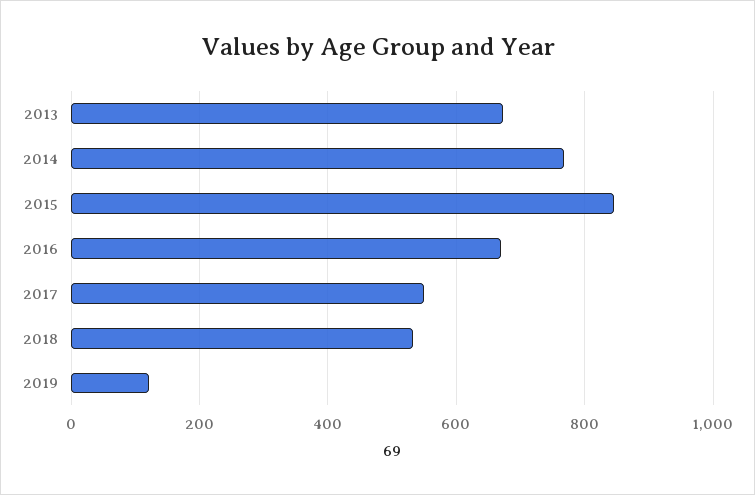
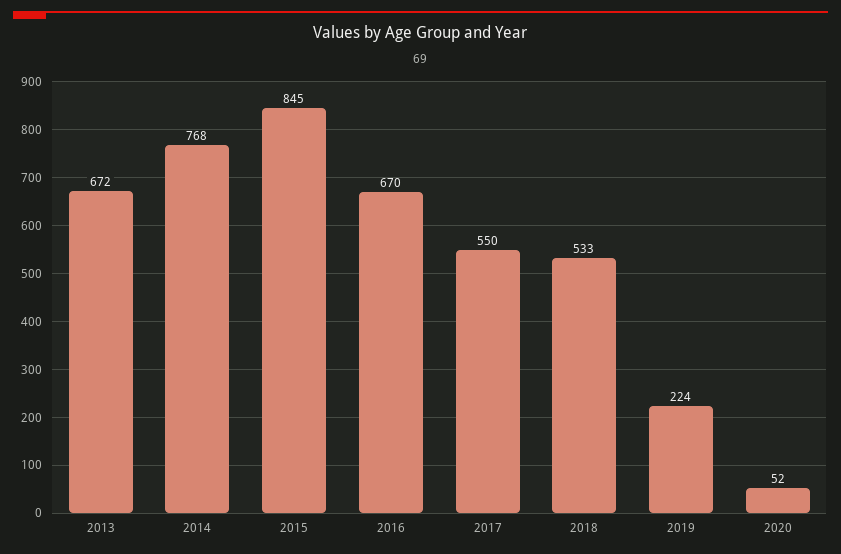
2019: 120 -> 224
2020: none -> 52

